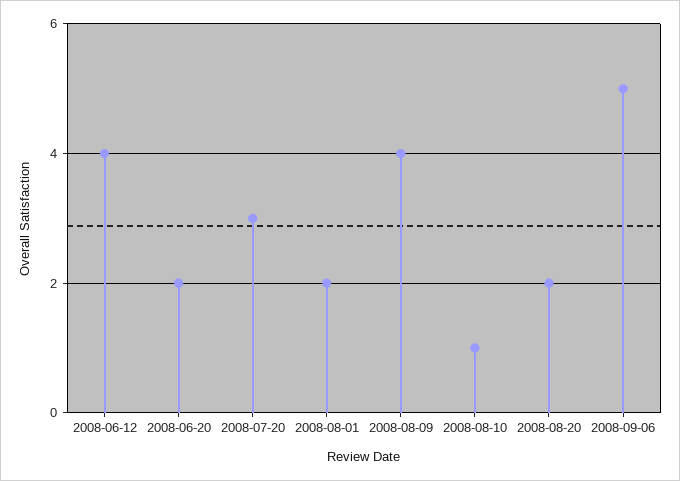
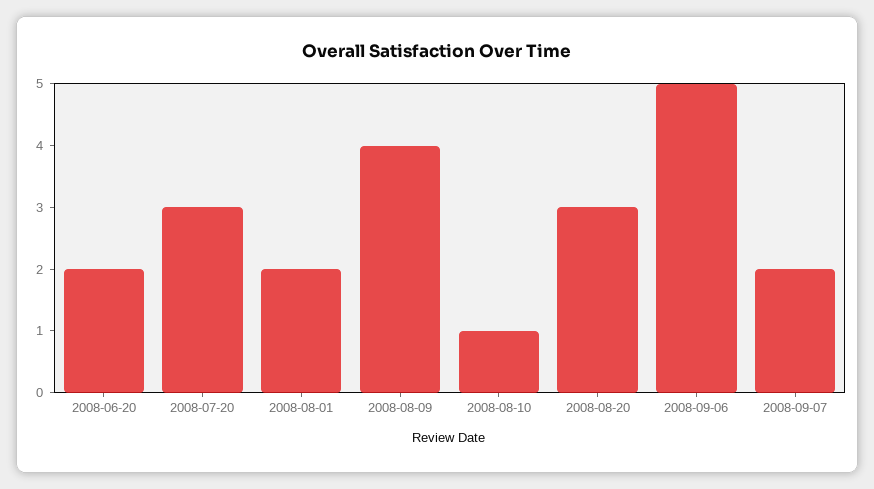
2008-06-12: 4 -> none
2008-08-20: 2 -> 3
2008-09-07: none -> 2

